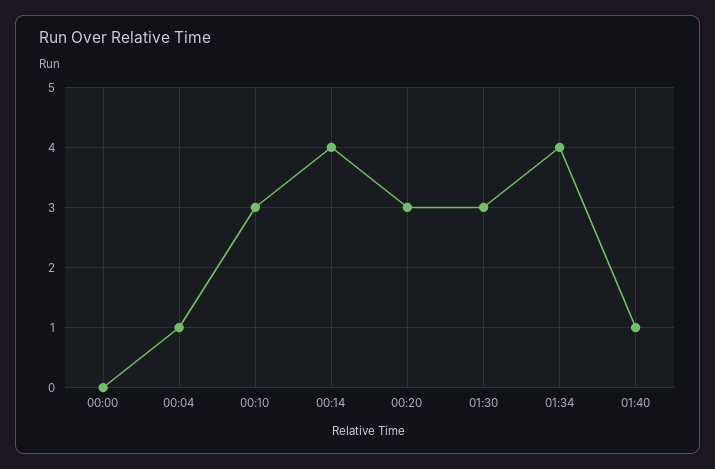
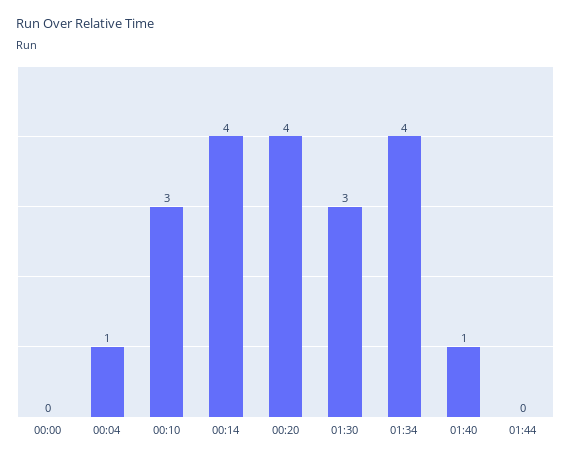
00:20: 3 -> 4
01:44: none -> 0

